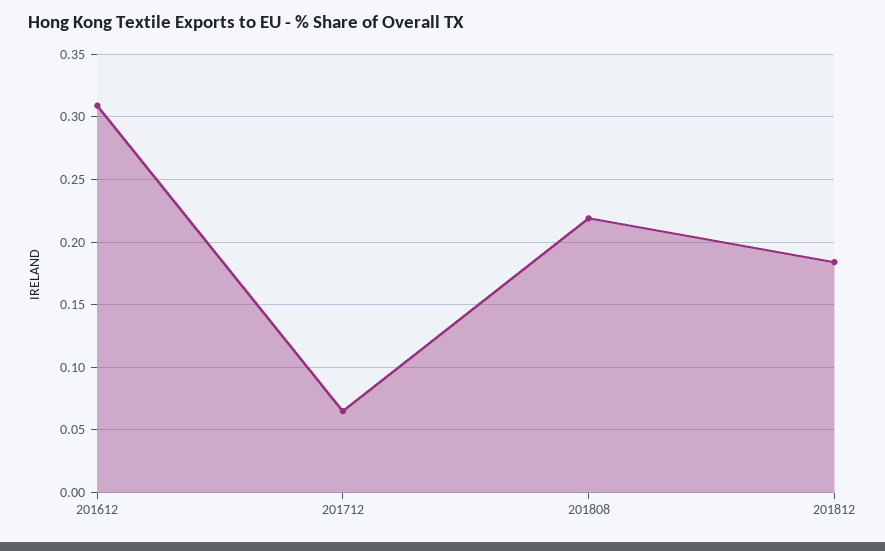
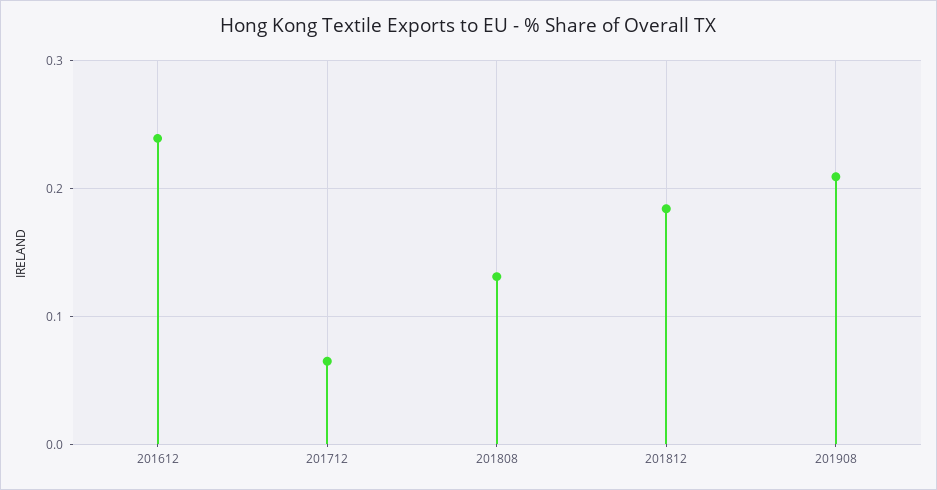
201612: 0.31 -> 0.24
201808: 0.22 -> 0.13
201908: none -> 0.21

